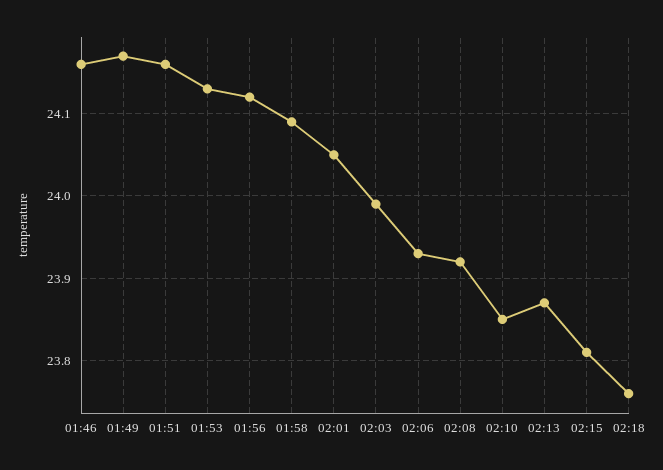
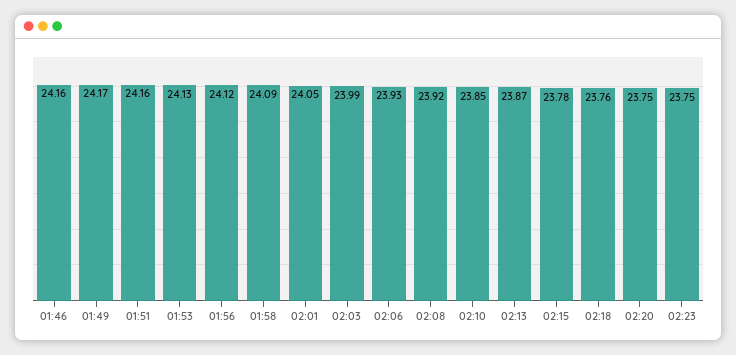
02:15: 23.81 -> 23.78
02:20: none -> 23.75
02:23: none -> 23.75

